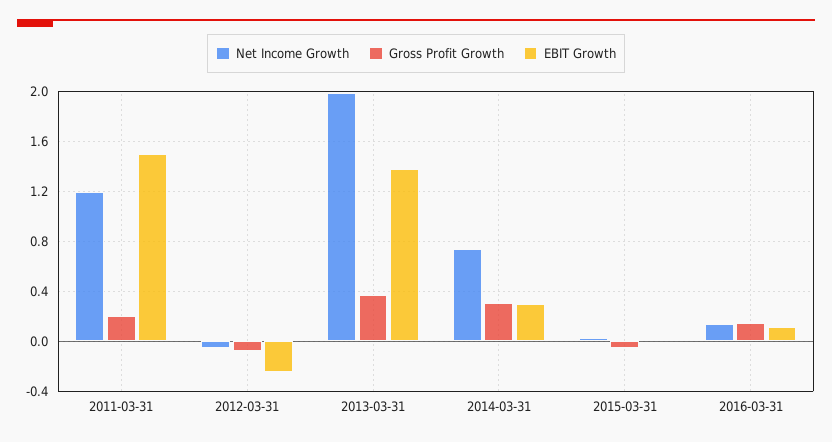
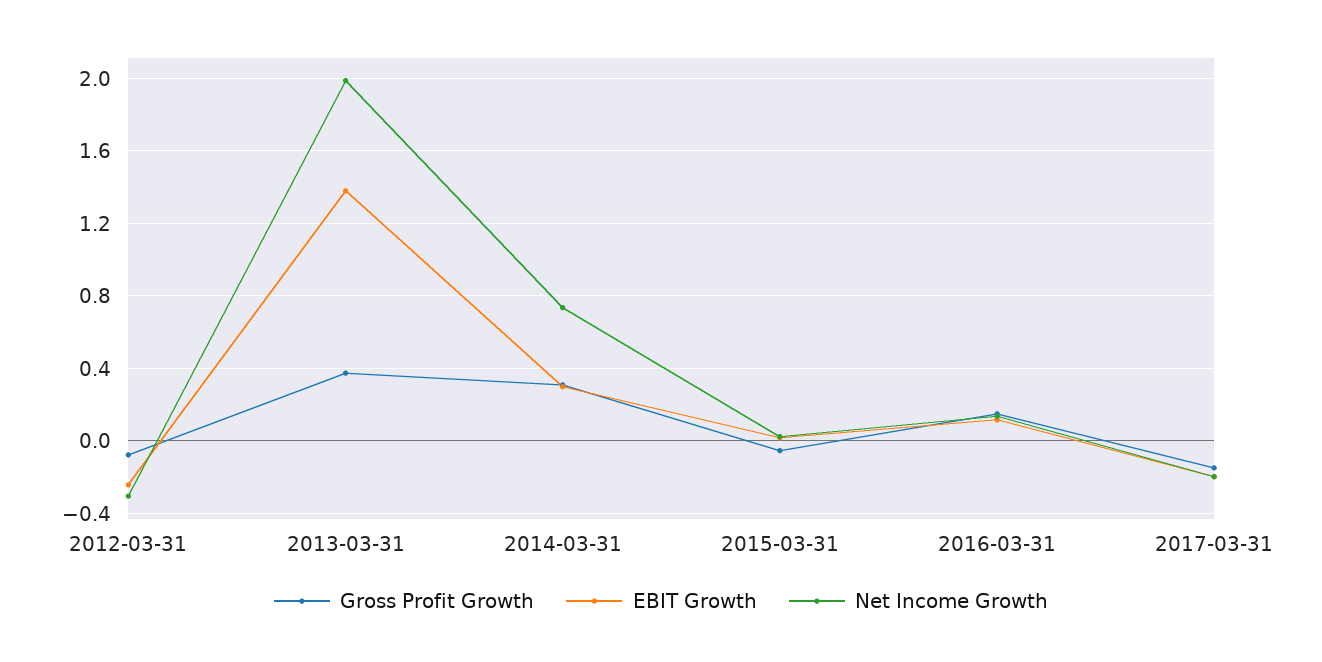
Net Income Growth, 2011-03-31: 1.2 -> none
Gross Profit Growth, 2011-03-31: 0.2 -> none
EBIT Growth, 2011-03-31: 1.5 -> none
Net Income Growth, 2012-03-31: -0.05 -> -0.3
Gross Profit Growth, 2017-03-31: none -> -0.15
EBIT Growth, 2017-03-31: none -> -0.2
Net Income Growth, 2017-03-31: none -> -0.2

